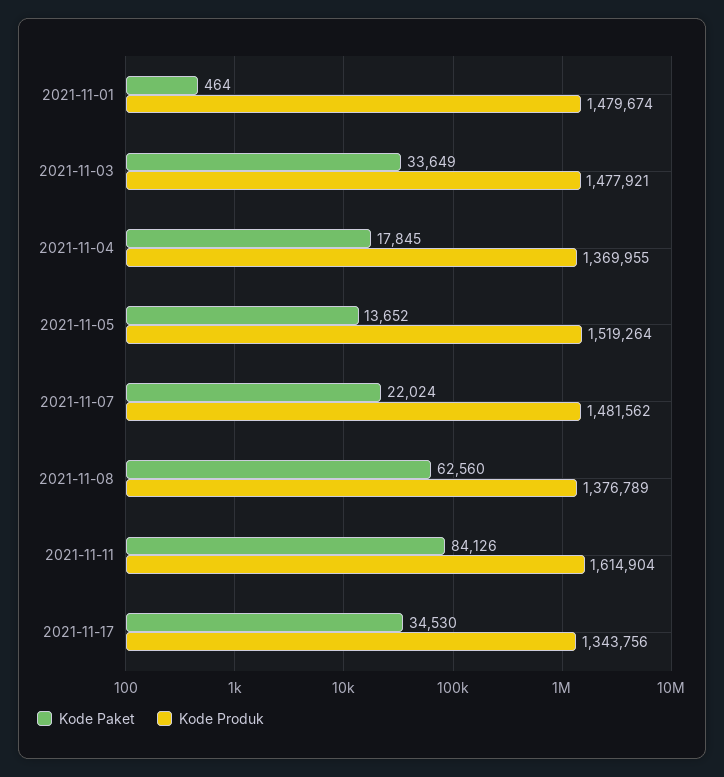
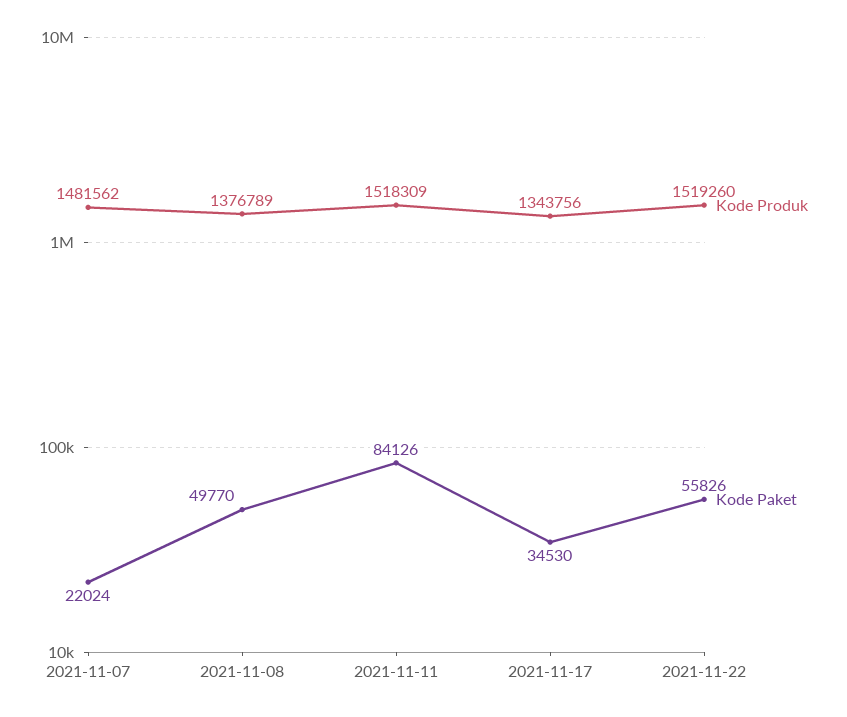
Kode Paket, 2021-11-01: 464 -> none
Kode Produk, 2021-11-01: 1479674 -> none
Kode Paket, 2021-11-03: 33649 -> none
Kode Produk, 2021-11-03: 1477921 -> none
Kode Paket, 2021-11-04: 17845 -> none
Kode Produk, 2021-11-04: 1369955 -> none
Kode Paket, 2021-11-05: 13652 -> none
Kode Produk, 2021-11-05: 1519264 -> none
Kode Paket, 2021-11-08: 62560 -> 49770
Kode Produk, 2021-11-11: 1614904 -> 1518309
Kode Produk, 2021-11-22: none -> 1519260
Kode Paket, 2021-11-22: none -> 55826

